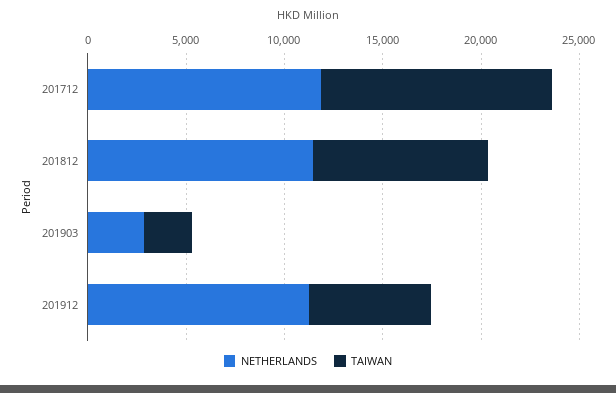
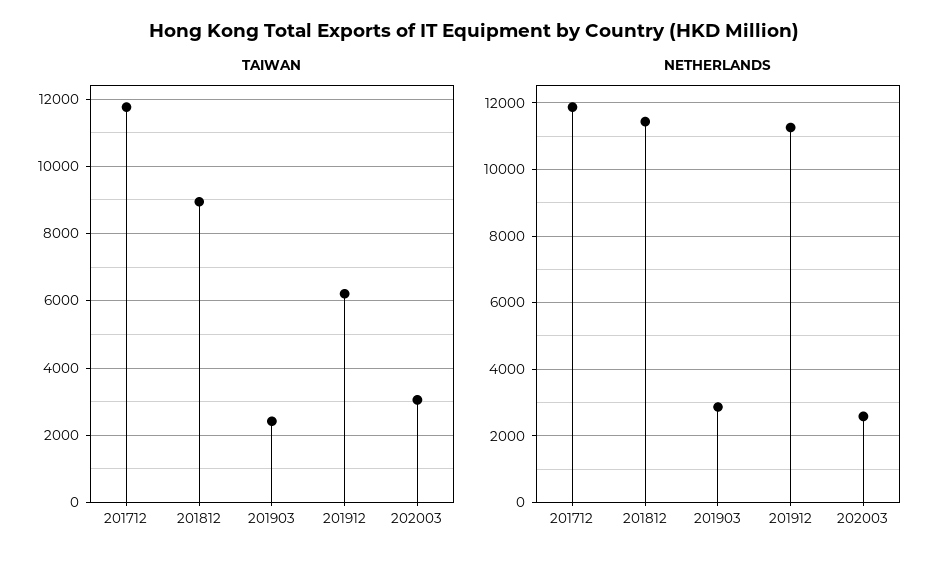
TAIWAN, 202003: none -> 3000
NETHERLANDS, 202003: none -> 2600

